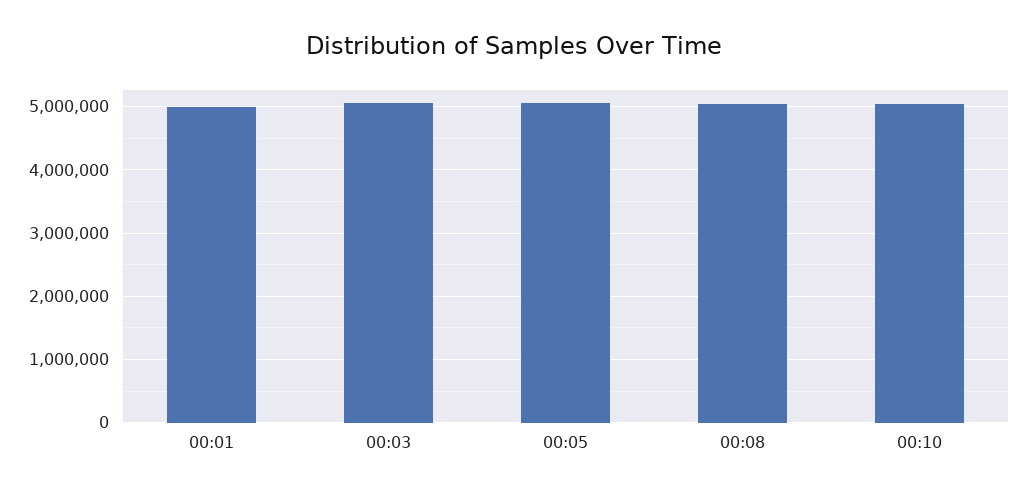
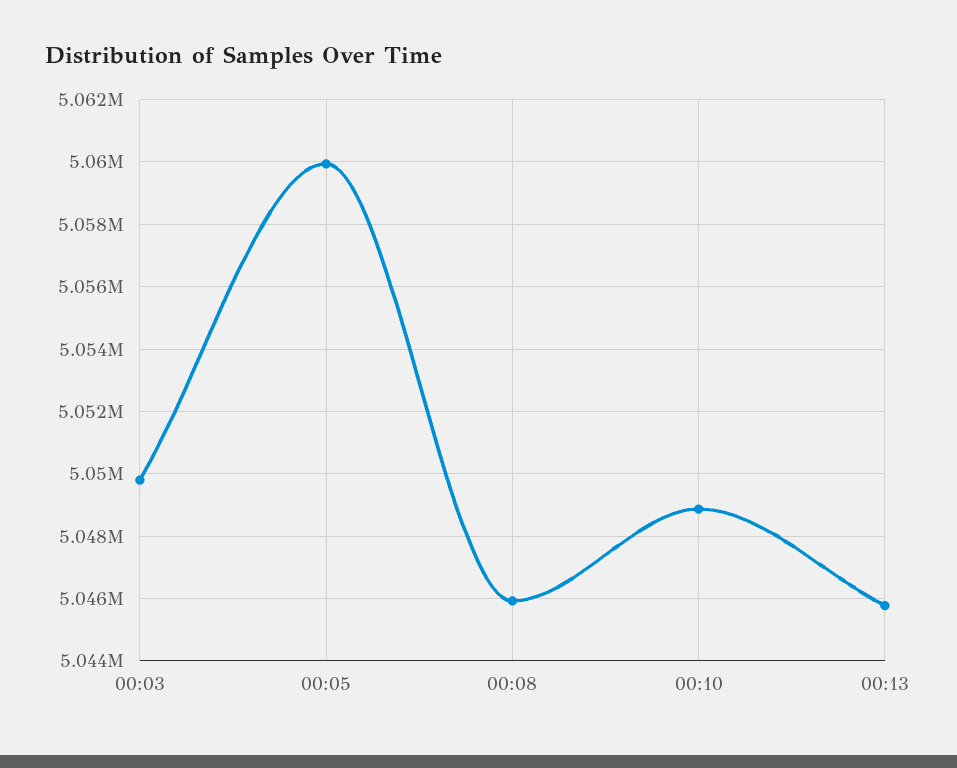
00:01: 5000000 -> none
00:13: none -> 5045800

